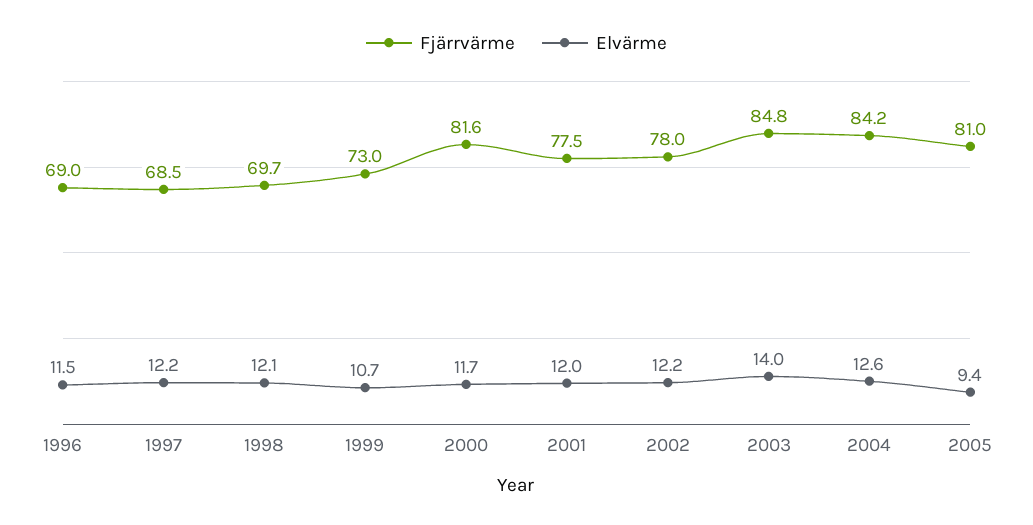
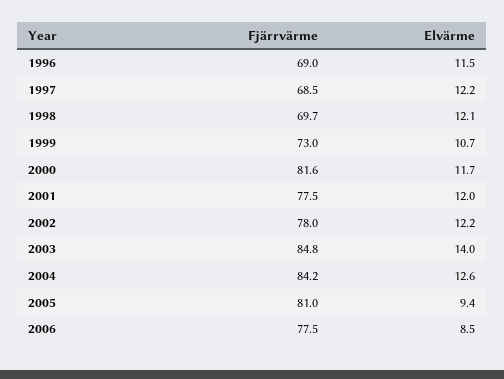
Fjärrvärme, 2006: none -> 77.5
Elvärme, 2006: none -> 8.5

